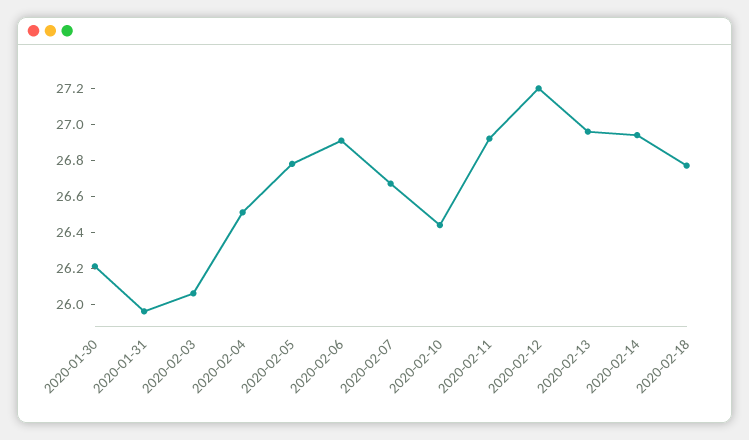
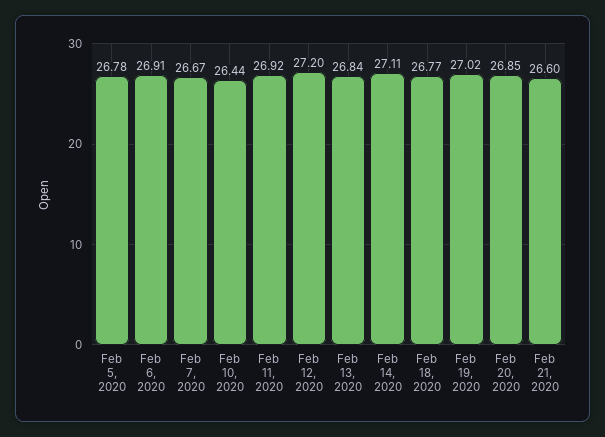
2020-01-30: 26.2 -> none
2020-01-31: 25.95 -> none
2020-02-03: 26.05 -> none
2020-02-04: 26.5 -> none
2020-02-13: 26.95 -> 26.84
2020-02-14: 26.95 -> 27.11
Feb 19, 2020: none -> 27.02
Feb 20, 2020: none -> 26.85
Feb 21, 2020: none -> 26.6

